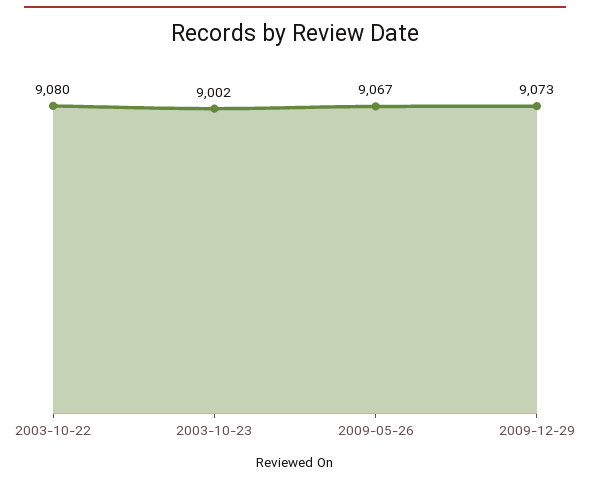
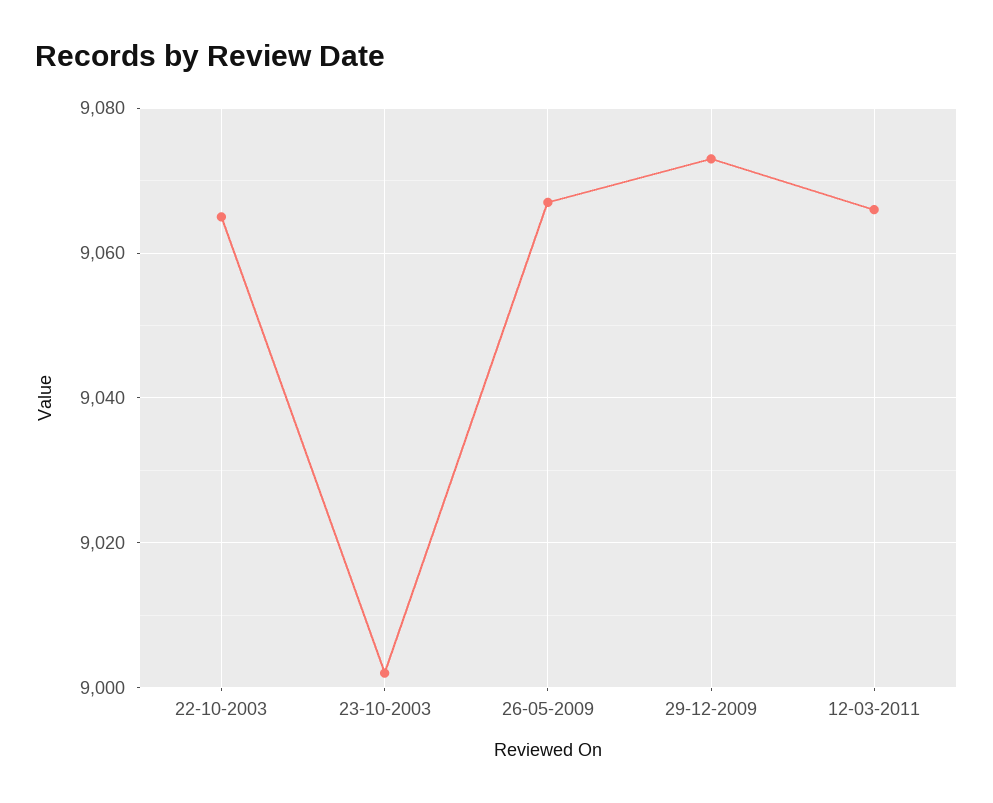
2003-10-22: 9080 -> 9065
12-03-2011: none -> 9065

